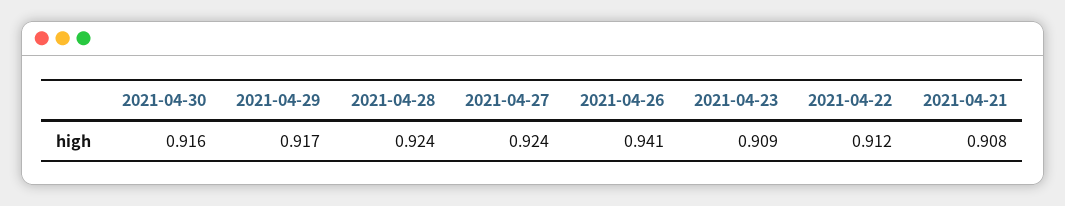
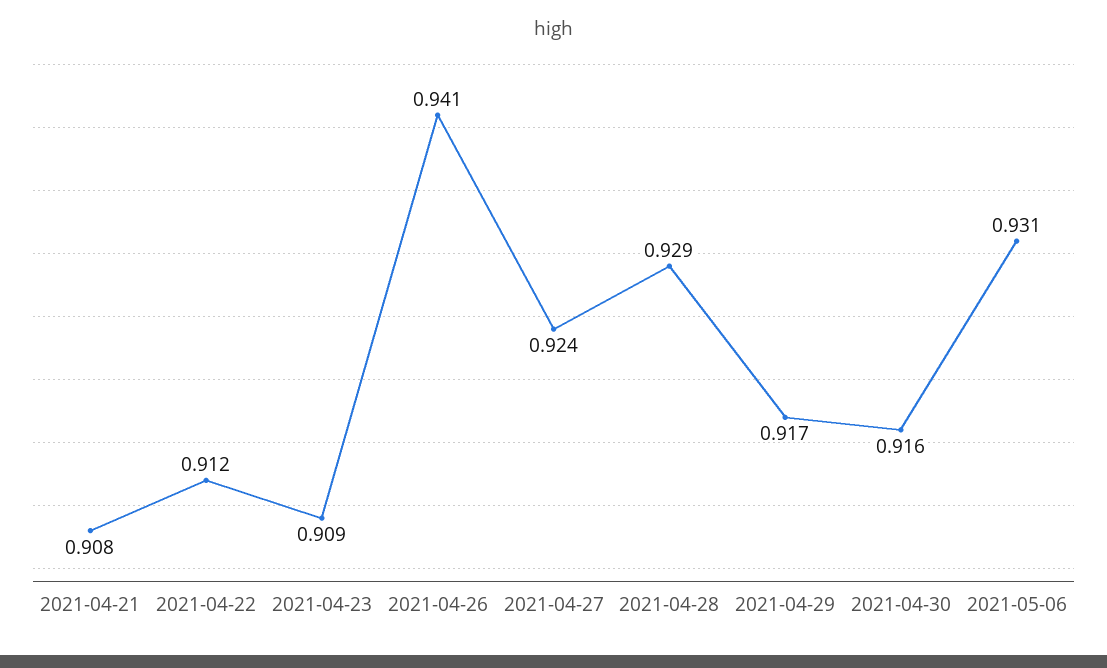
2021-04-28: 0.924 -> 0.929
2021-05-06: none -> 0.931

